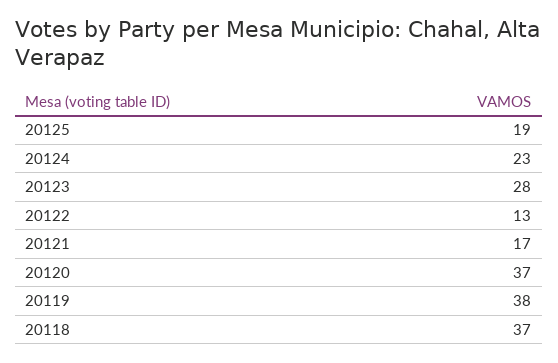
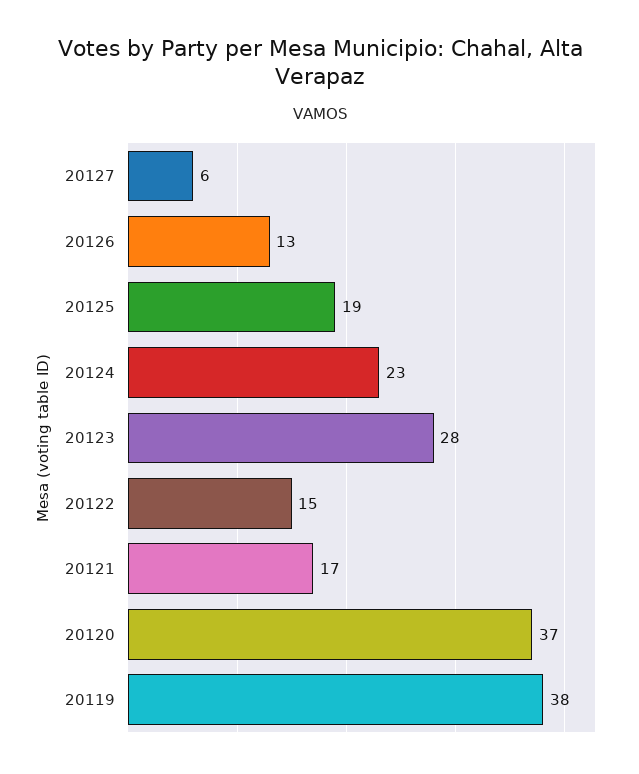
20122: 13 -> 15
20118: 37 -> none
20127: none -> 6
20126: none -> 13

